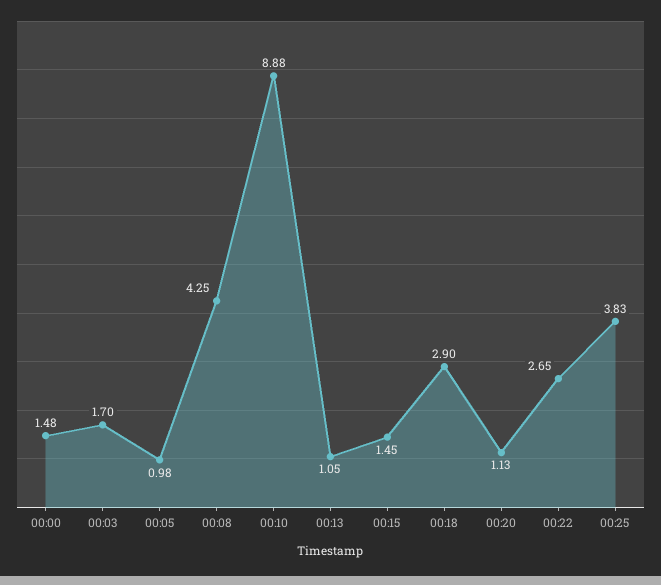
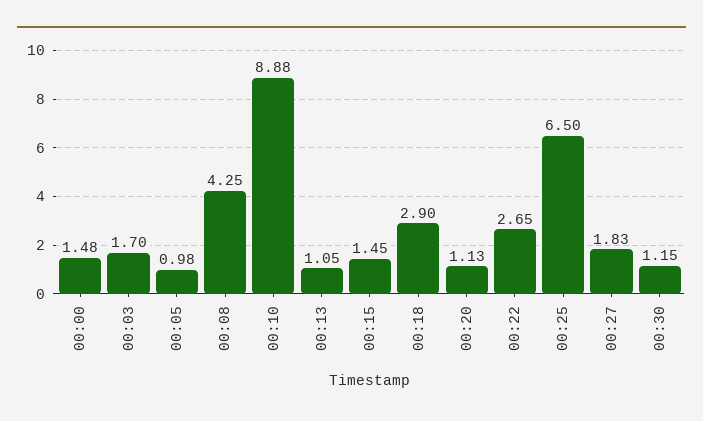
00:25: 3.83 -> 6.5
00:27: none -> 1.83
00:30: none -> 1.15

